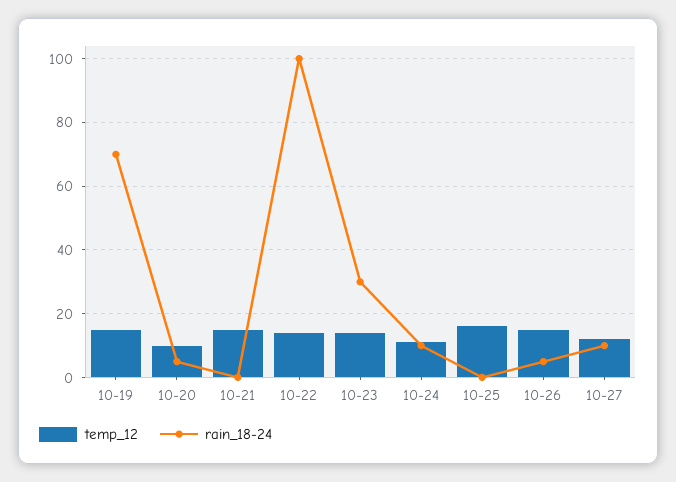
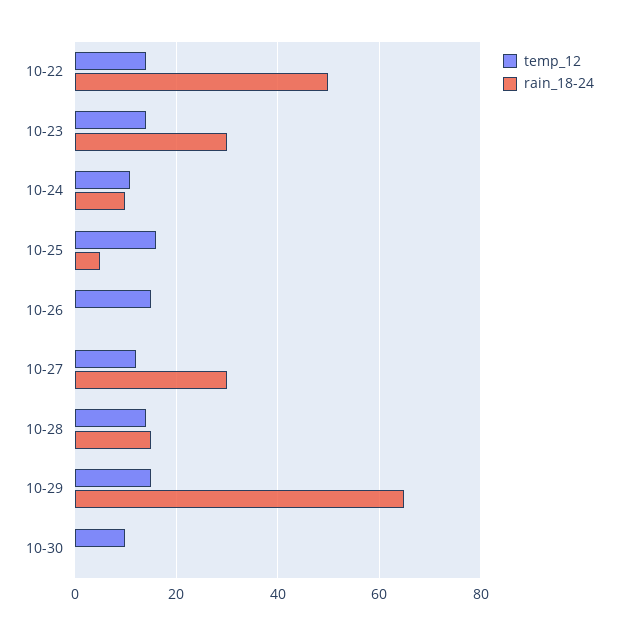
temp_12, 10-19: 15 -> none
rain_18-24, 10-19: 70 -> none
temp_12, 10-20: 10 -> none
rain_18-24, 10-20: 5 -> none
temp_12, 10-21: 15 -> none
rain_18-24, 10-21: 0 -> none
rain_18-24, 10-22: 100 -> 50
rain_18-24, 10-25: 0 -> 5
rain_18-24, 10-26: 5 -> 0
rain_18-24, 10-27: 10 -> 30
temp_12, 10-28: none -> 15
rain_18-24, 10-28: none -> 15
temp_12, 10-29: none -> 15
rain_18-24, 10-29: none -> 65
temp_12, 10-30: none -> 10
rain_18-24, 10-30: none -> 0

